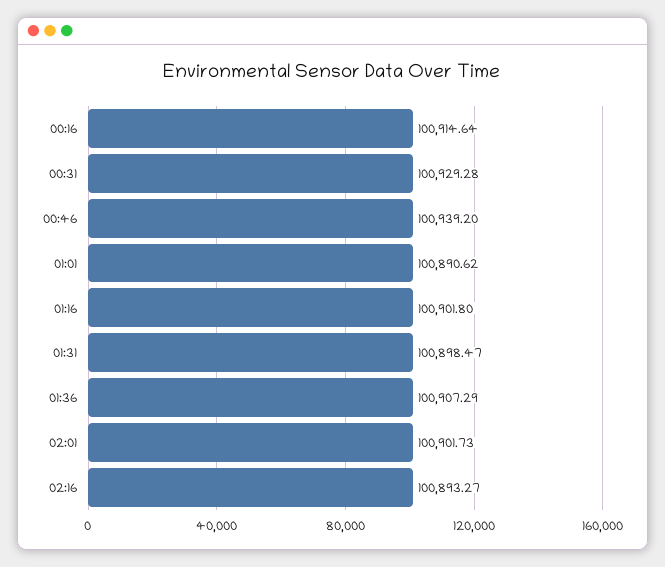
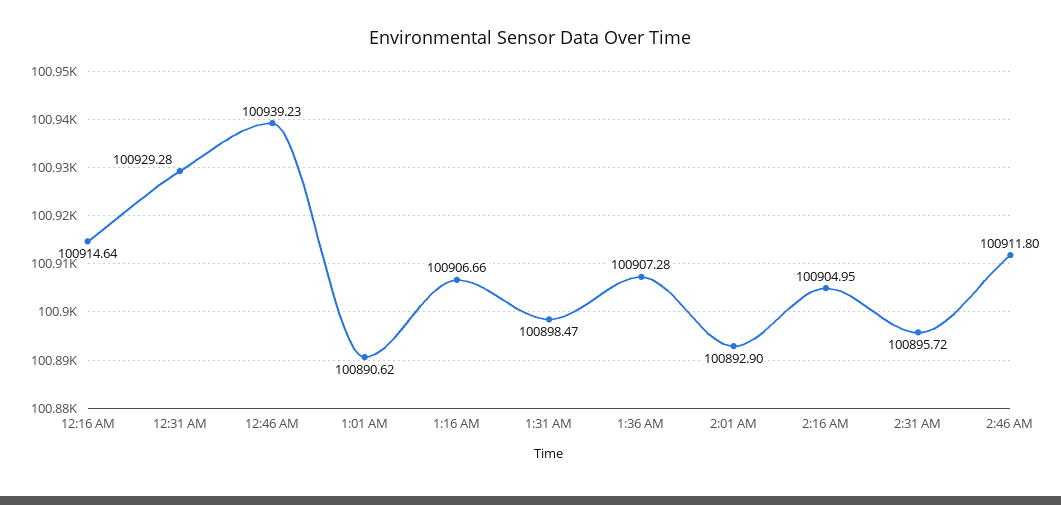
00:46: 100939.2 -> 100939.23
01:16: 100901.8 -> 100906.66
01:36: 100907.29 -> 100907.28
02:01: 100901.73 -> 100892.9
02:16: 100893.27 -> 100904.95
2:31 AM: none -> 100895.72
2:46 AM: none -> 100911.8

